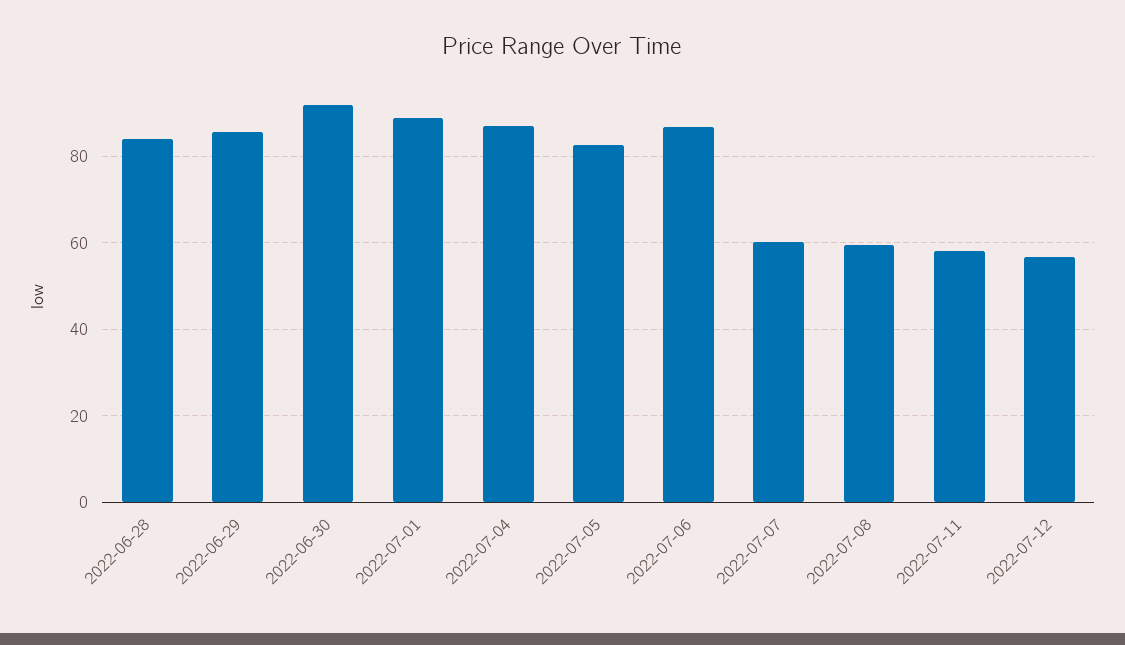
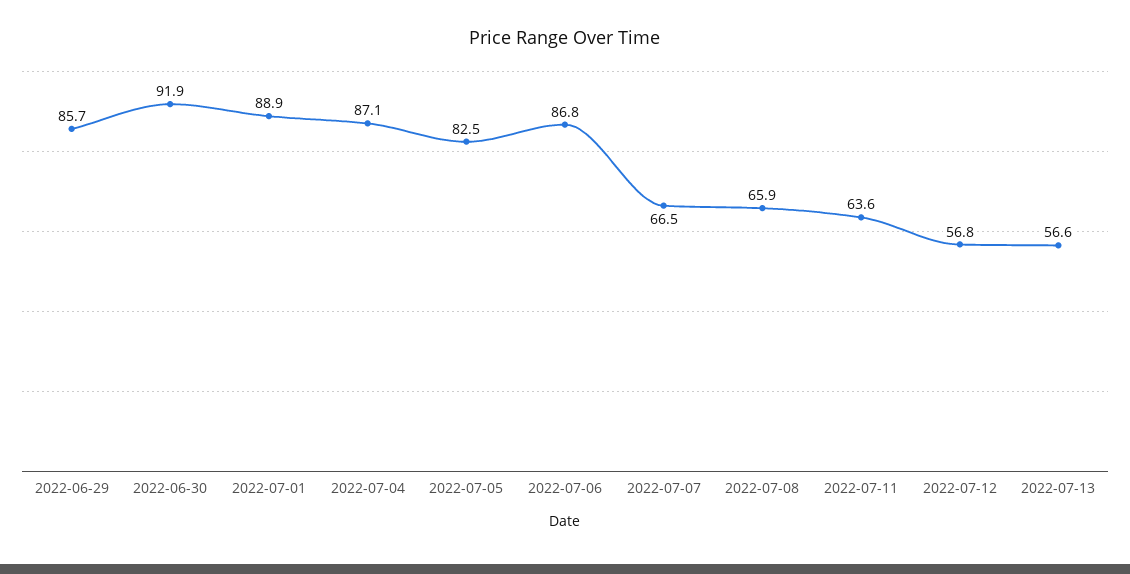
2022-06-28: 84 -> none
2022-07-07: 60 -> 66.5
2022-07-08: 60 -> 65.9
2022-07-11: 58 -> 63.6
2022-07-13: none -> 56.6

